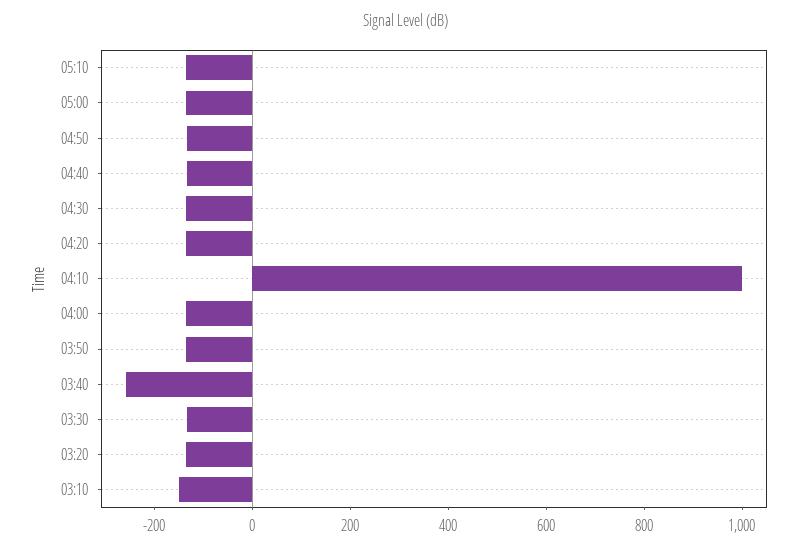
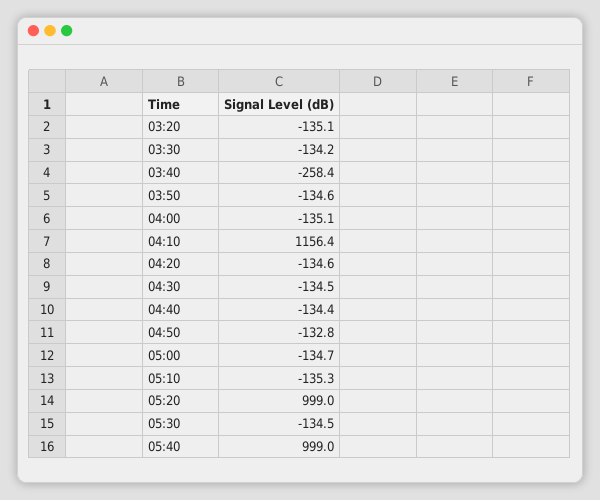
04:10: 1000 -> 1156.4
03:10: -150 -> none
05:20: none -> 999
05:30: none -> -134.5
05:40: none -> 999

